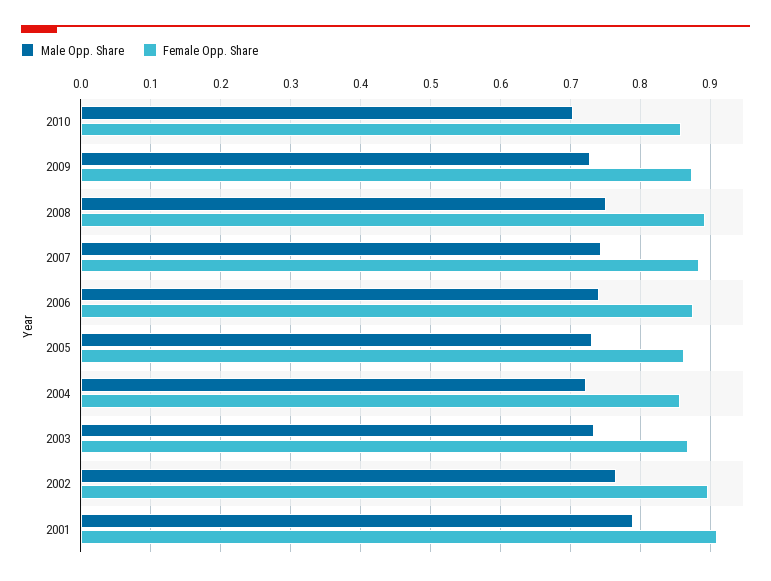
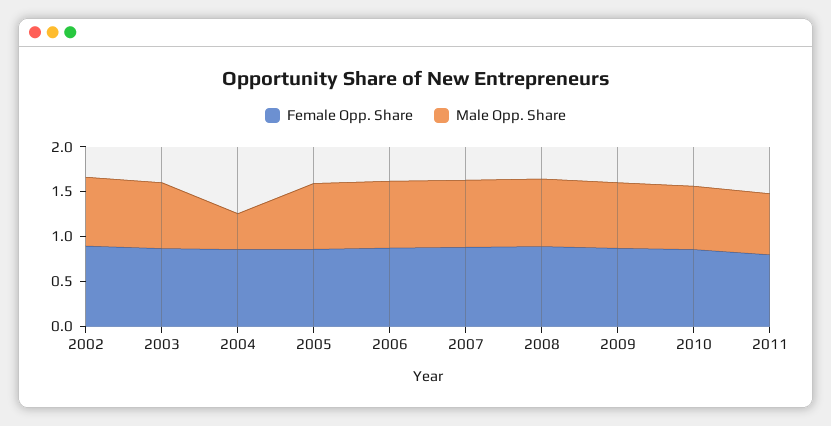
Male Opp. Share, 2004: 0.72 -> 0.4
Male Opp. Share, 2001: 0.79 -> none
Female Opp. Share, 2001: 0.91 -> none
Female Opp. Share, 2011: none -> 0.8
Male Opp. Share, 2011: none -> 0.7

